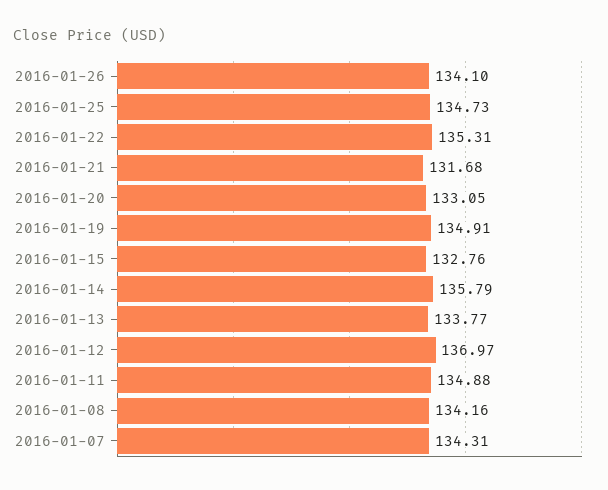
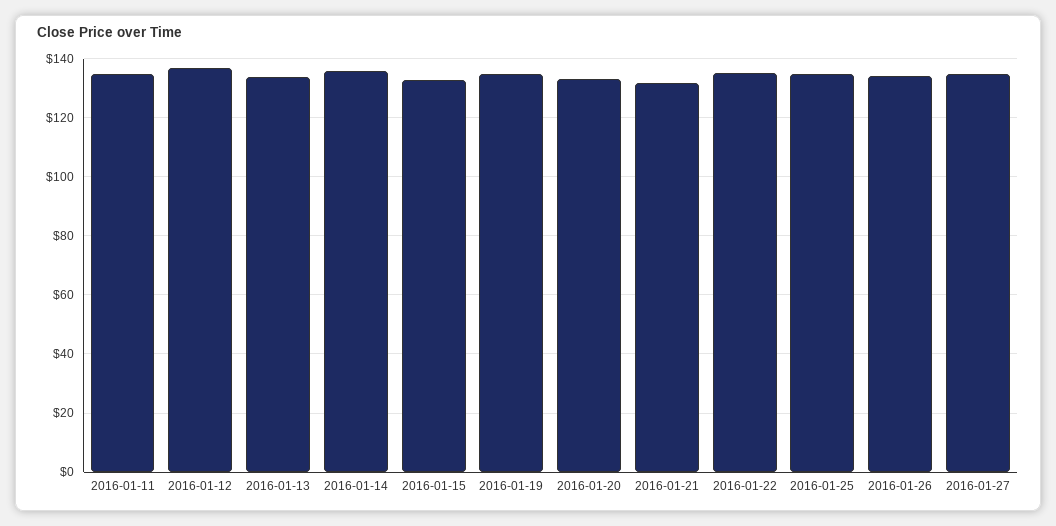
2016-01-08: 134.16 -> none
2016-01-07: 134.31 -> none
2016-01-27: none -> 135

